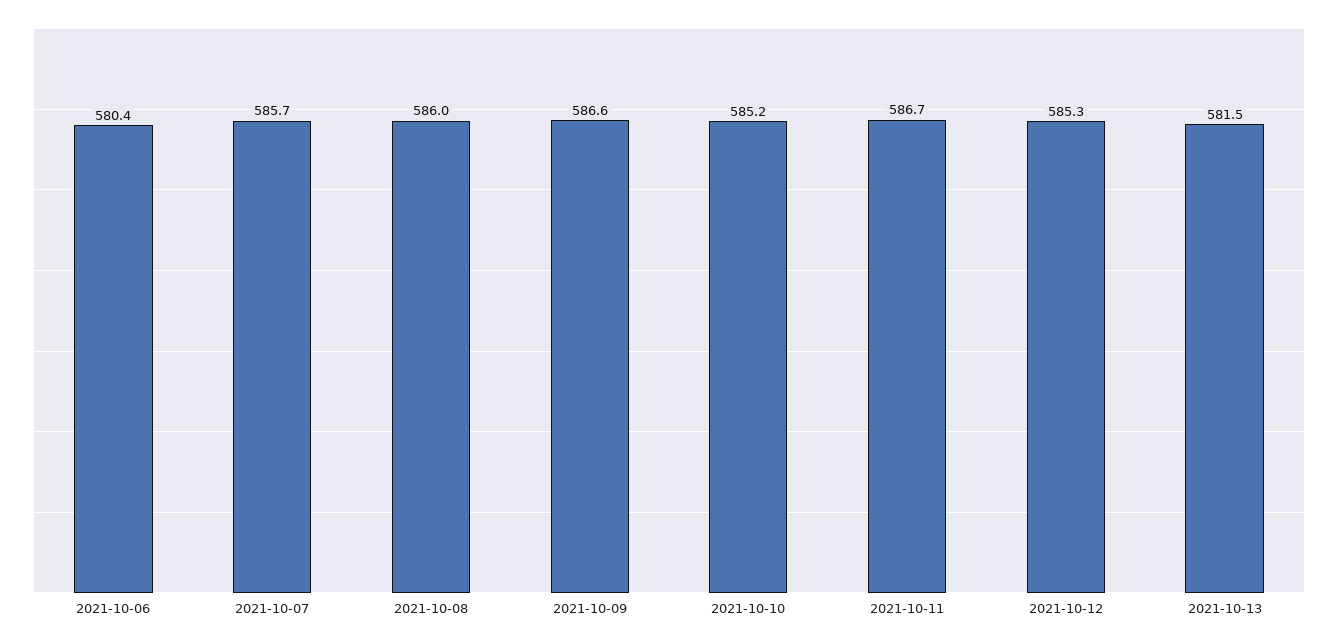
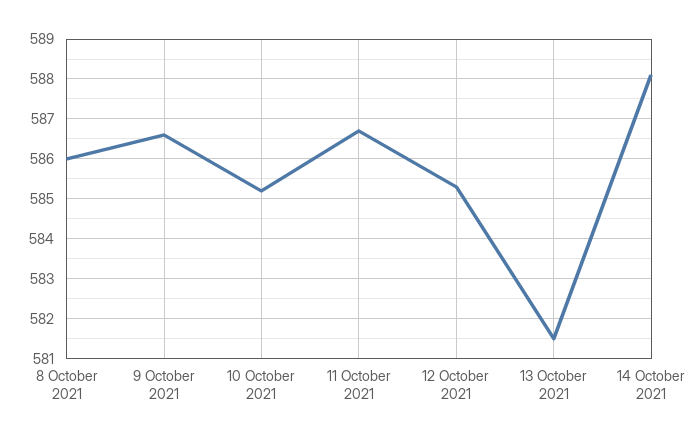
2021-10-06: 580.4 -> none
2021-10-07: 585.7 -> none
14 October 2021: none -> 588

